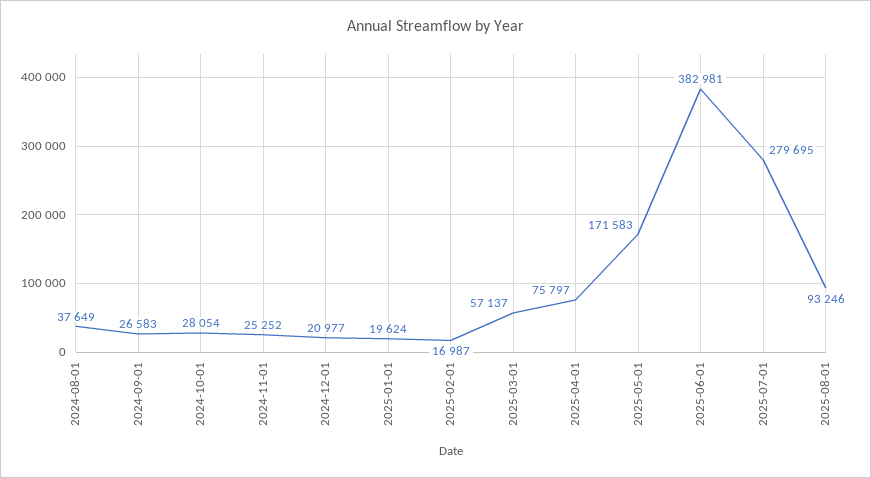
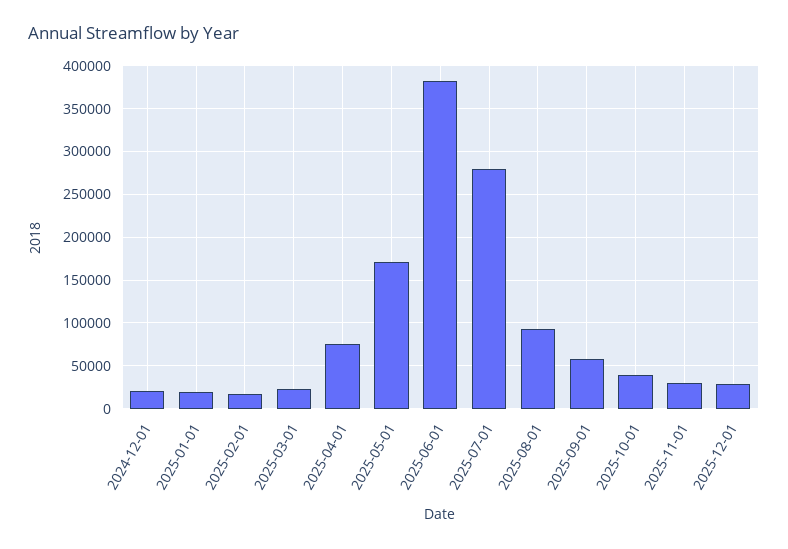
2024-08-01: 37649 -> none
2024-09-01: 26583 -> none
2024-10-01: 28054 -> none
2024-11-01: 25252 -> none
2025-03-01: 57137 -> 20000
2025-09-01: none -> 60000
2025-10-01: none -> 40000
2025-11-01: none -> 30000
2025-12-01: none -> 30000

